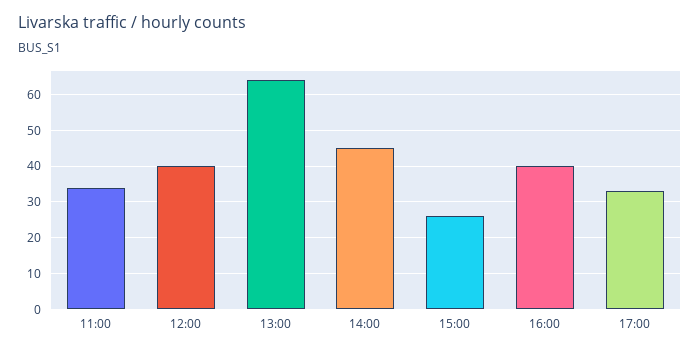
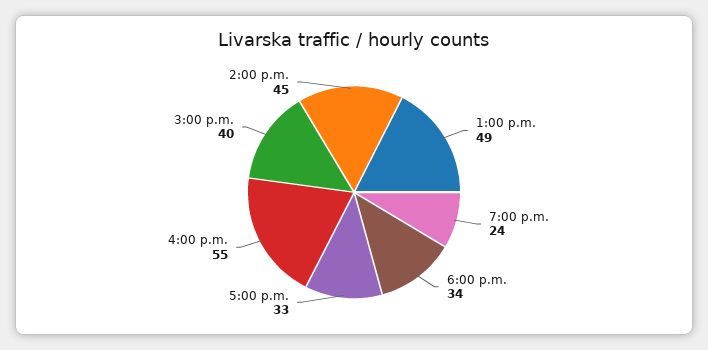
11:00: 35 -> none
12:00: 40 -> none
13:00: 65 -> 49
15:00: 25 -> 40
16:00: 40 -> 55
7:00 p.m.: none -> 24
6:00 p.m.: none -> 34

